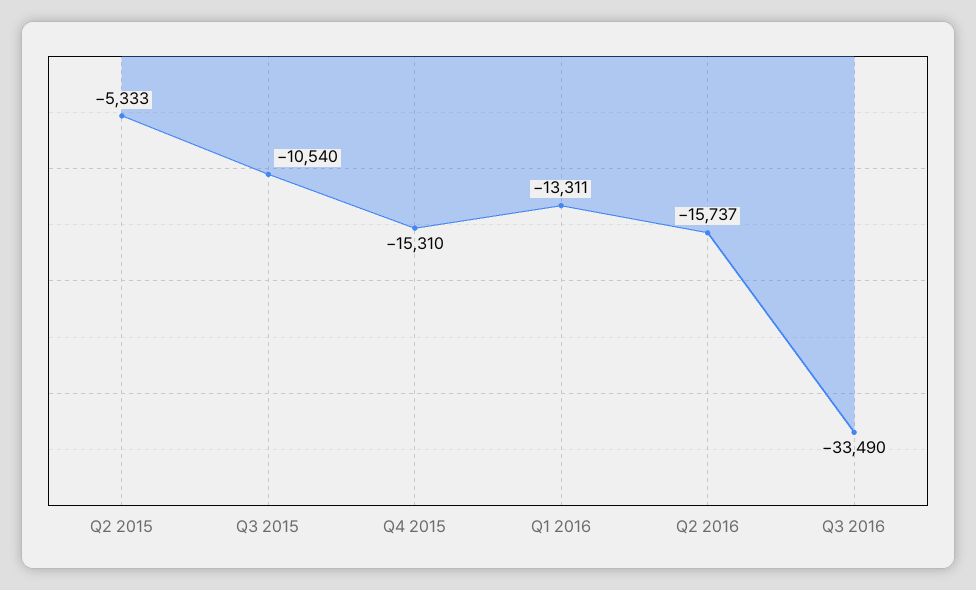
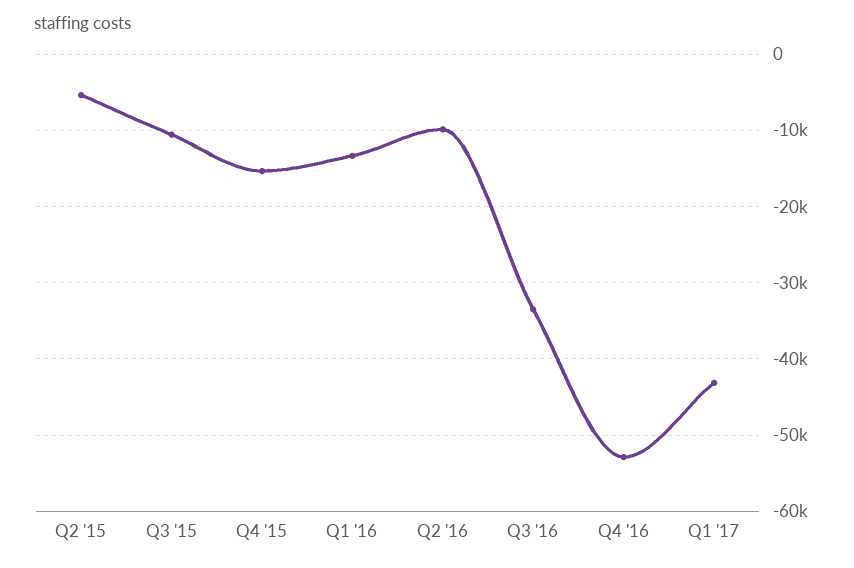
Q2 2016: -15737 -> -10000
Q4 '16: none -> -53000
Q1 '17: none -> -43000

